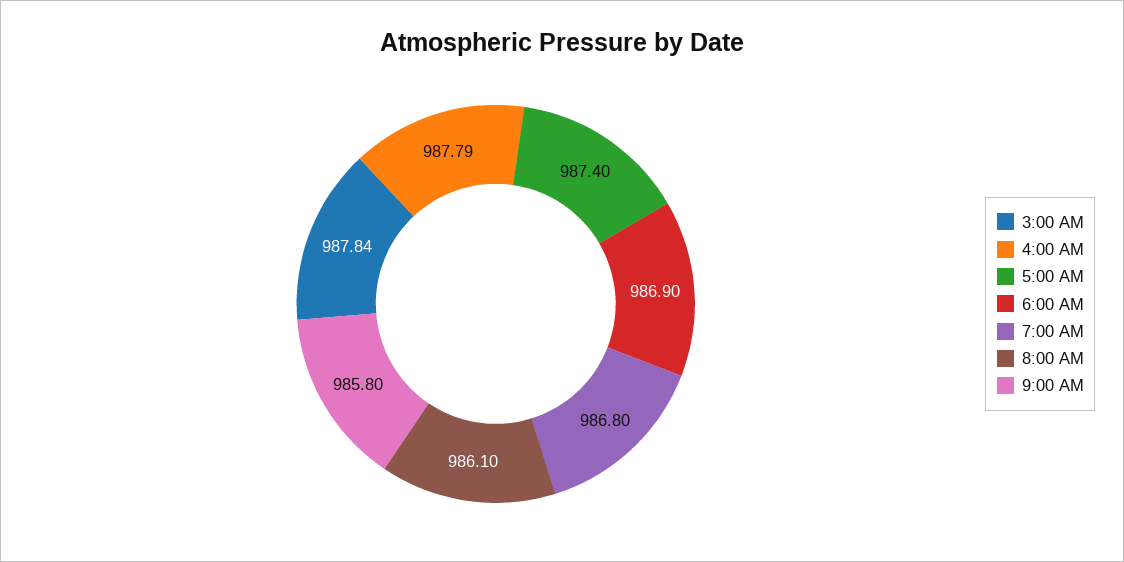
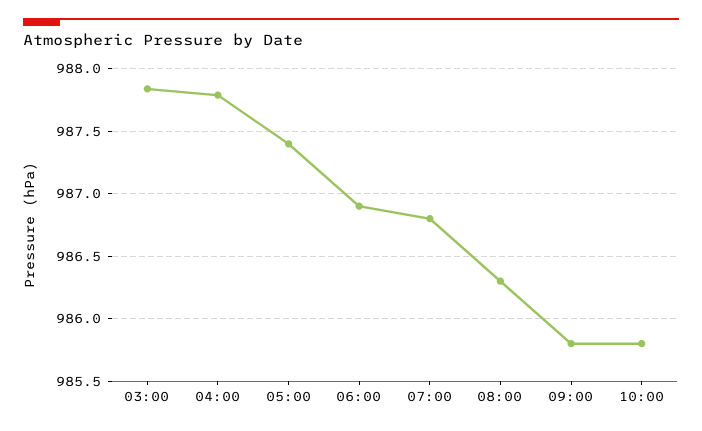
8:00 AM: 986.1 -> 986.3
10:00: none -> 985.8

